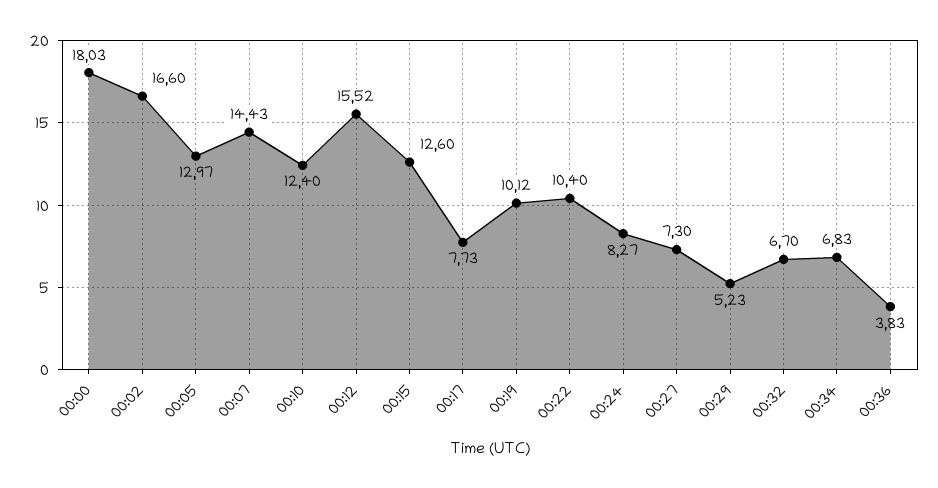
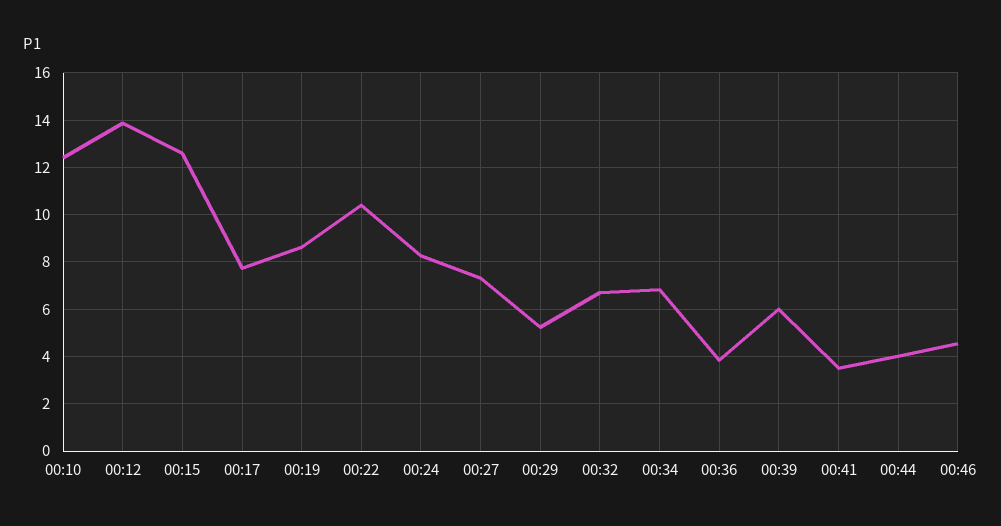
00:00: 18.03 -> none
00:02: 16.6 -> none
00:05: 12.97 -> none
00:07: 14.43 -> none
00:12: 15.52 -> 14
00:19: 10.12 -> 8.5
00:39: none -> 6
00:41: none -> 3.5
00:44: none -> 4
00:46: none -> 4.5

